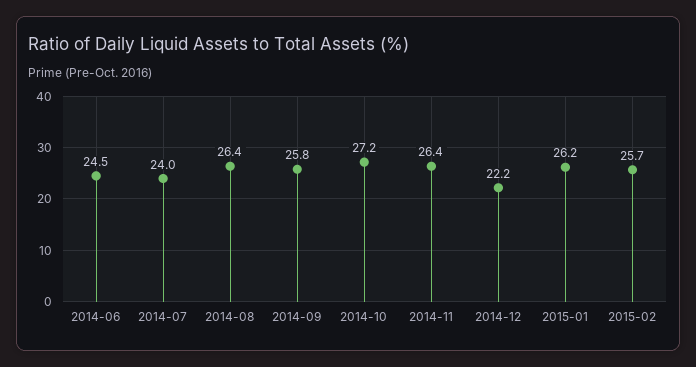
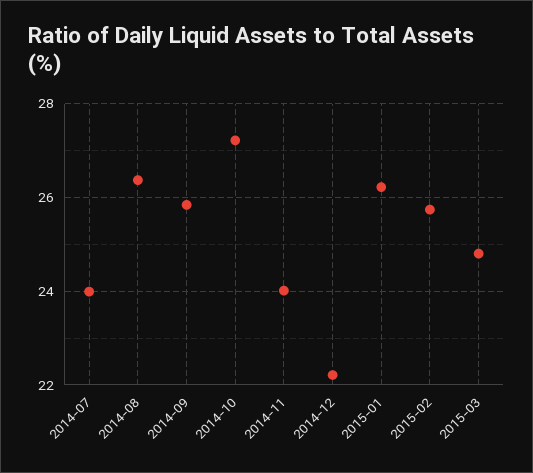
2014-06: 24.5 -> none
2014-11: 26.4 -> 24
2015-03: none -> 24.8

